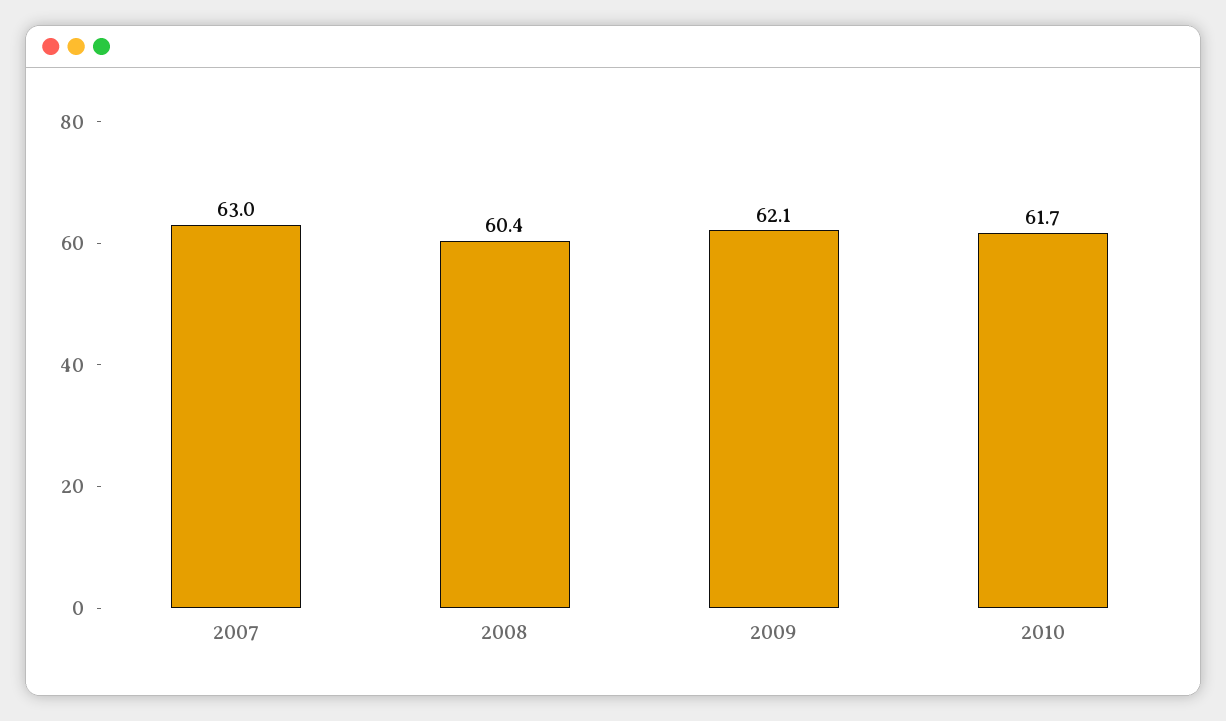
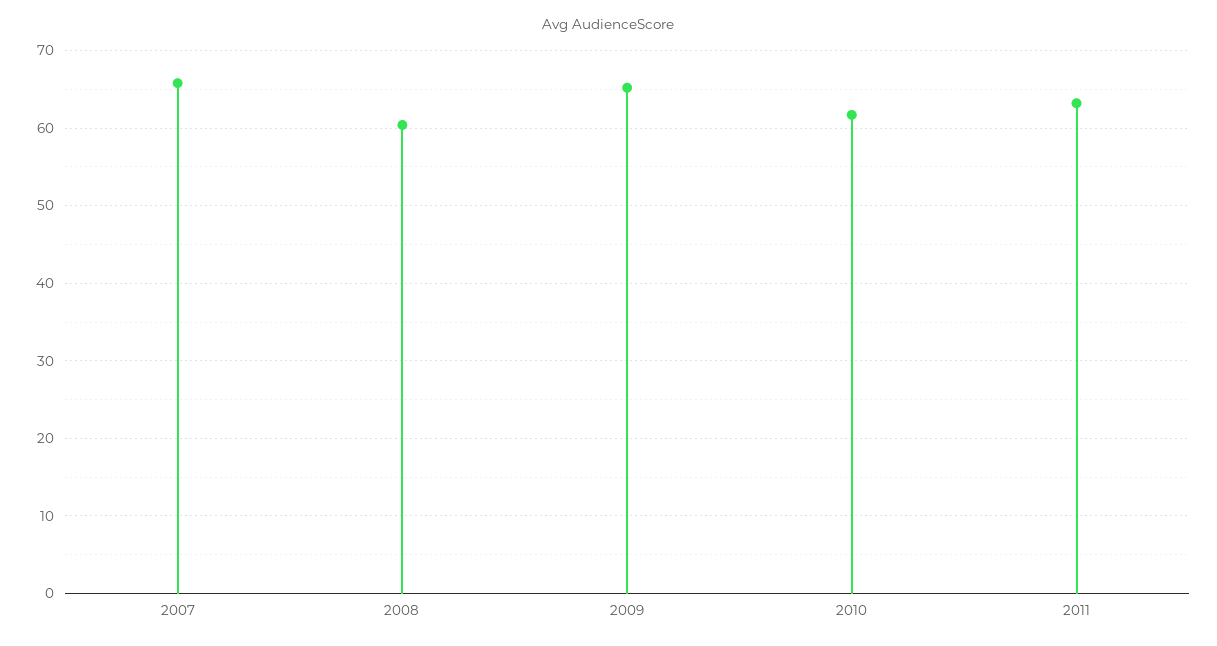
2007: 63 -> 66
2009: 62.1 -> 65
2011: none -> 63

